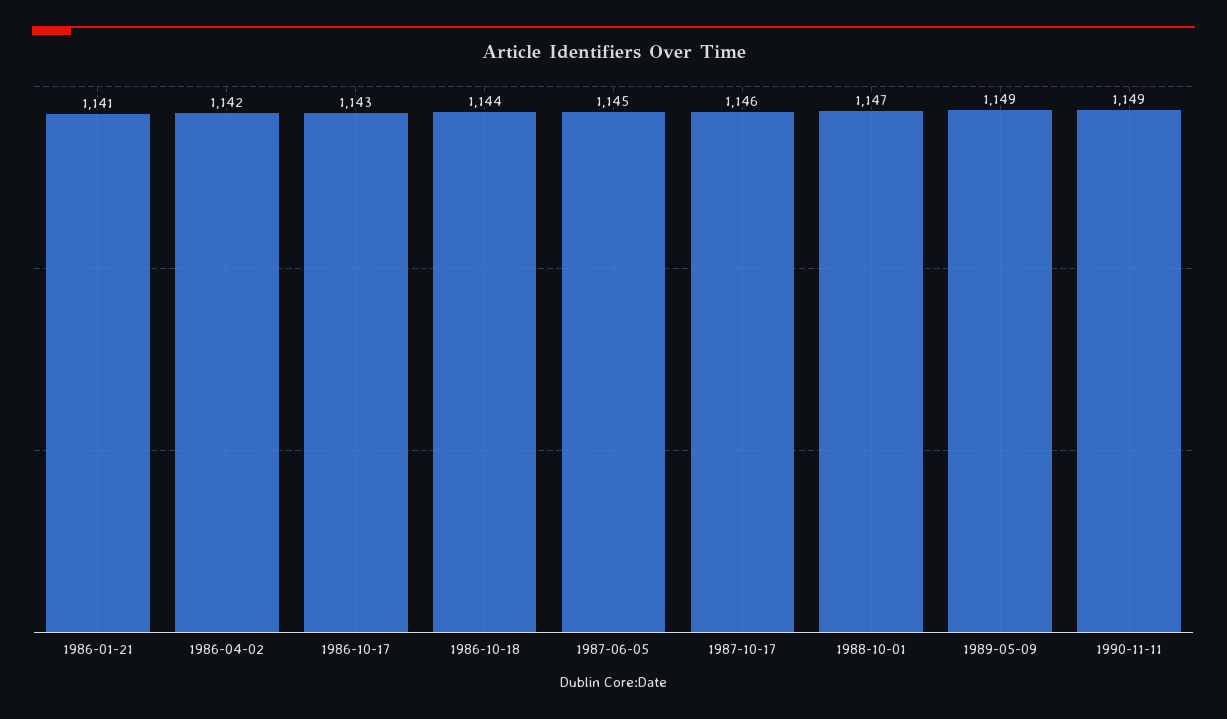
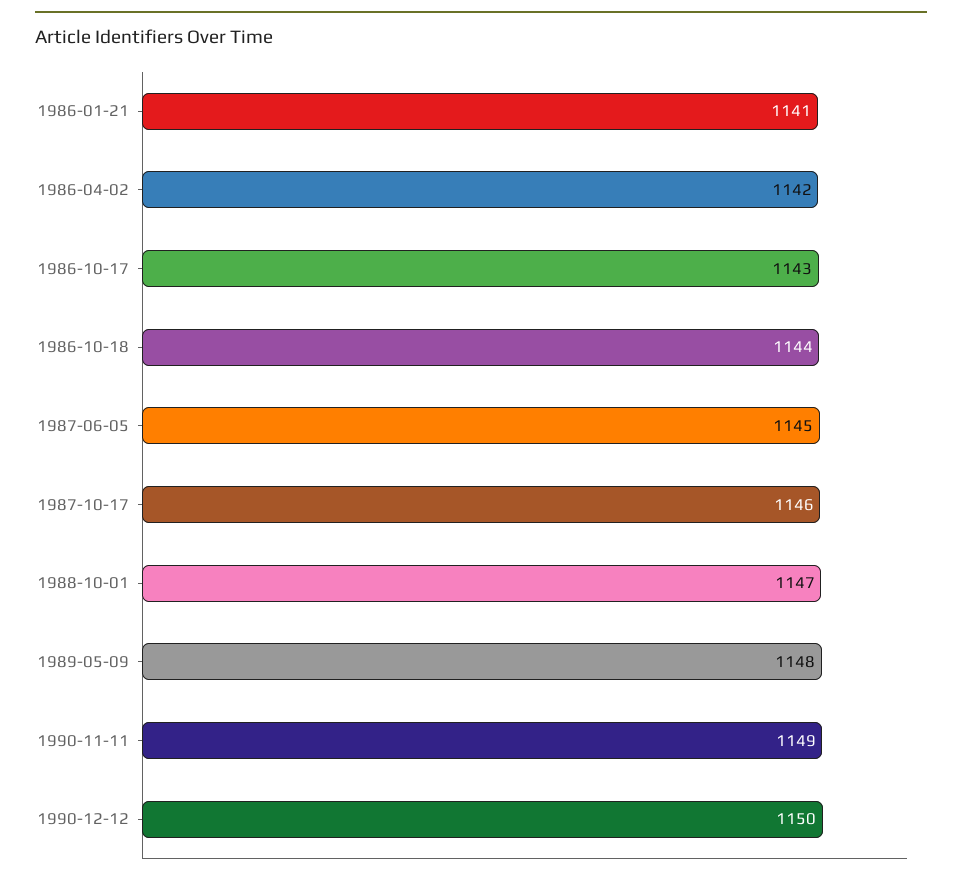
1989-05-09: 1149 -> 1148
1990-12-12: none -> 1150

